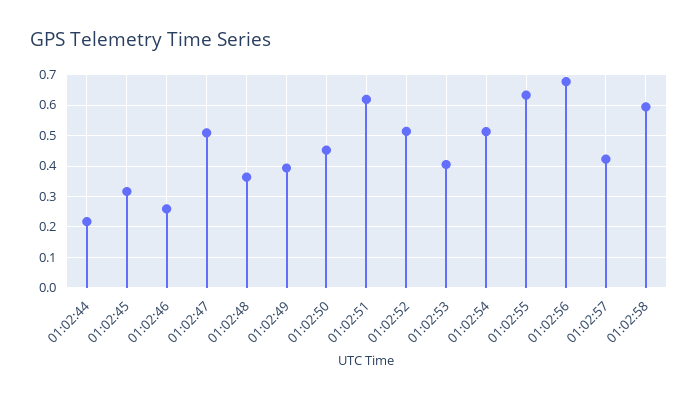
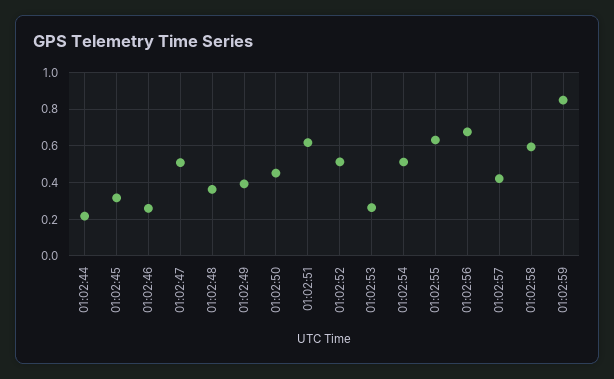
01:02:53: 0.4 -> 0.25
01:02:59: none -> 0.85

